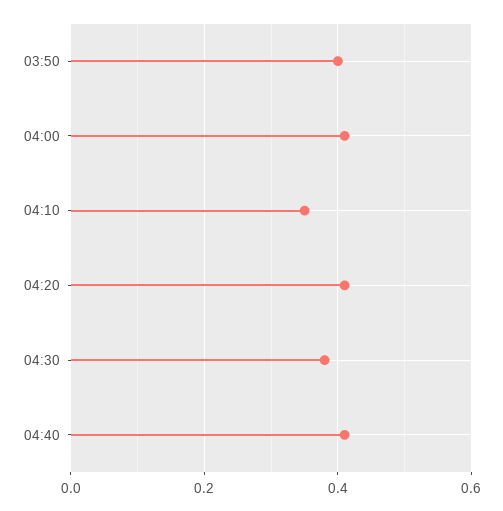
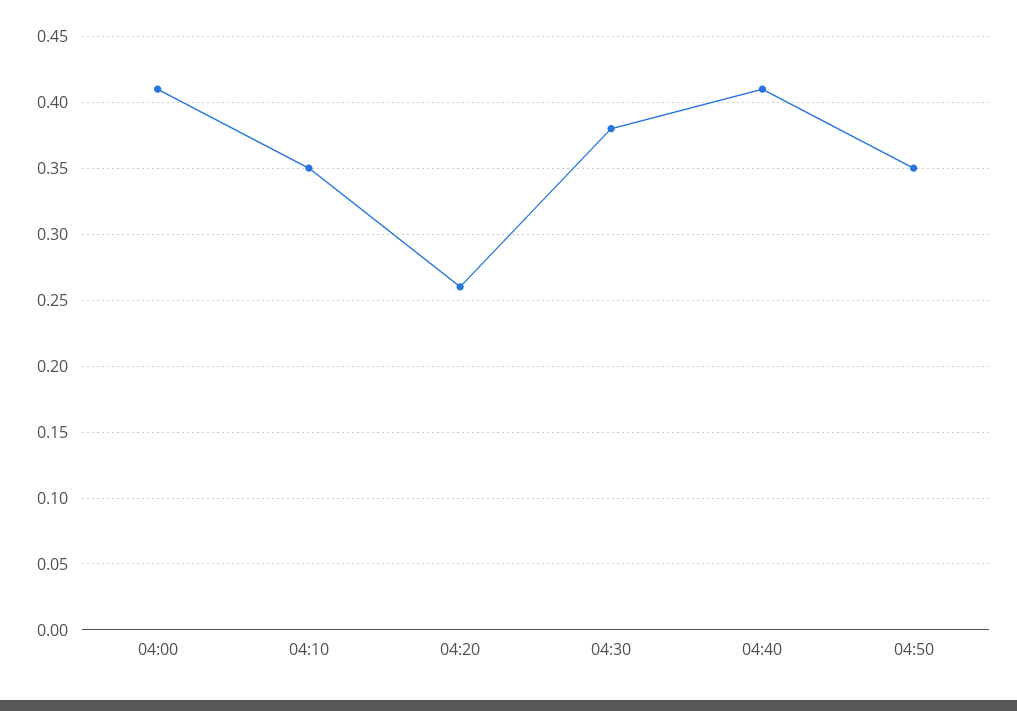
03:50: 0.4 -> none
04:20: 0.4 -> 0.26
04:50: none -> 0.35

